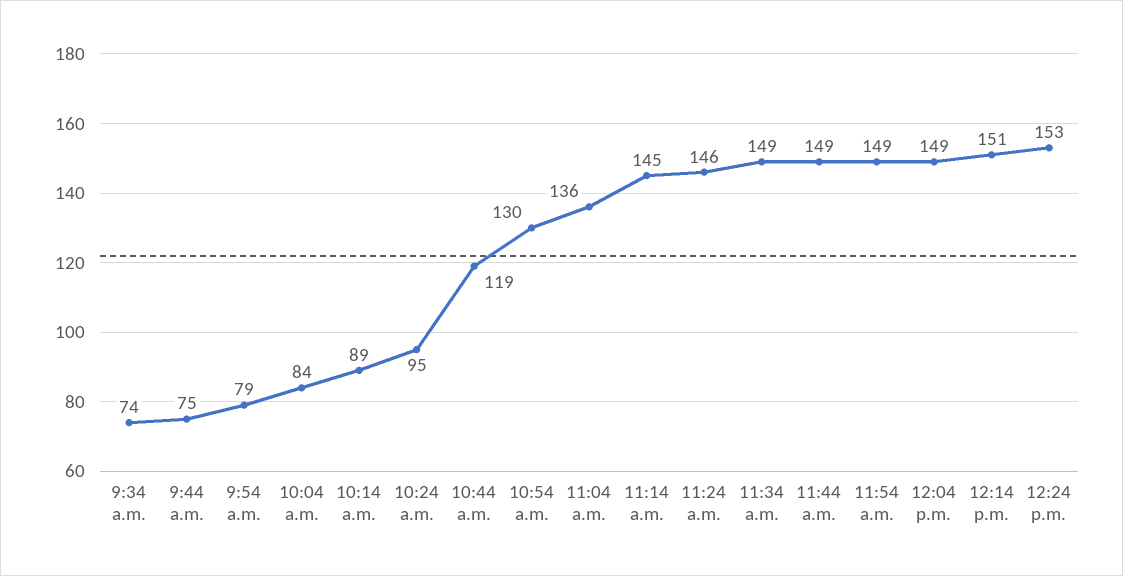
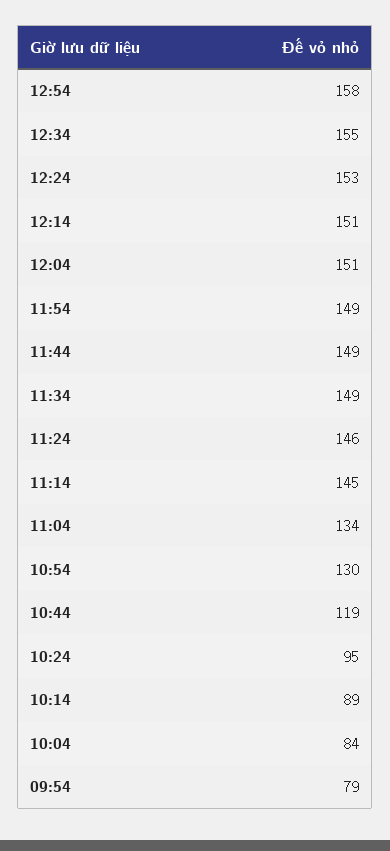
9:34 a.m.: 74 -> none
9:44 a.m.: 75 -> none
11:04 a.m.: 136 -> 134
12:04 p.m.: 149 -> 151
12:54: none -> 158
12:34: none -> 155

